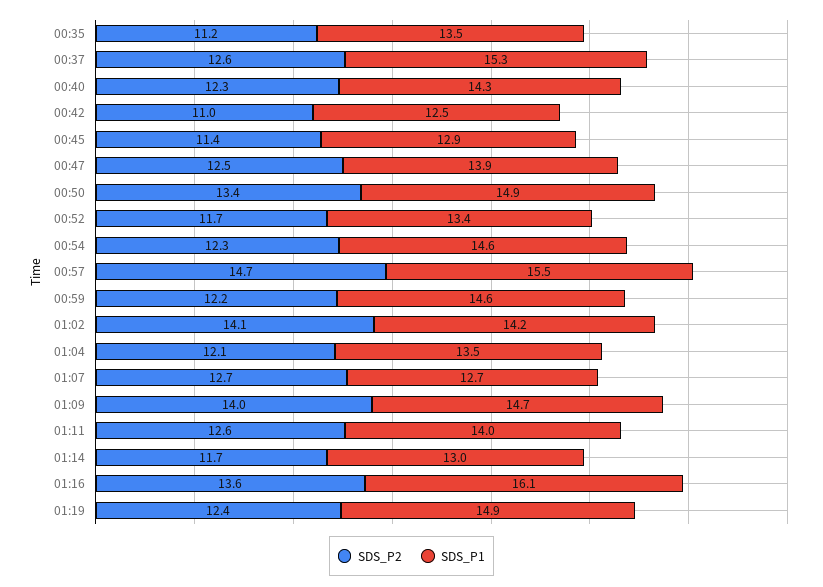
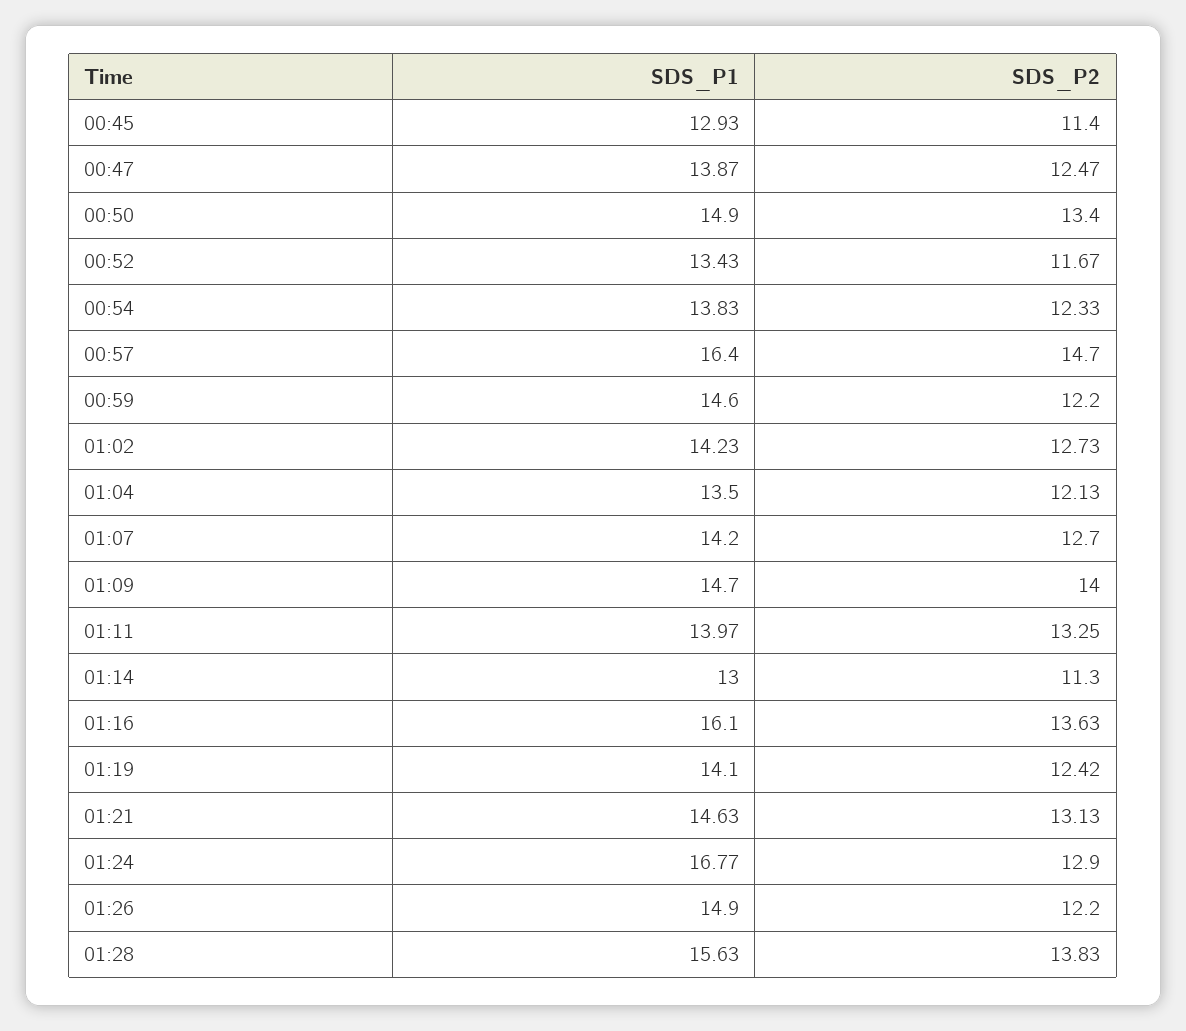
SDS_P2, 00:35: 11.2 -> none
SDS_P1, 00:35: 13.5 -> none
SDS_P2, 00:37: 12.6 -> none
SDS_P1, 00:37: 15.3 -> none
SDS_P2, 00:40: 12.3 -> none
SDS_P1, 00:40: 14.3 -> none
SDS_P2, 00:42: 11 -> none
SDS_P1, 00:42: 12.5 -> none
SDS_P1, 00:54: 14.6 -> 13.83
SDS_P1, 00:57: 15.5 -> 16.4
SDS_P2, 01:02: 14.1 -> 12.73
SDS_P1, 01:07: 12.7 -> 14.2
SDS_P2, 01:11: 12.6 -> 13.25
SDS_P2, 01:14: 11.7 -> 11.3
SDS_P1, 01:19: 14.9 -> 14.1
SDS_P1, 01:21: none -> 14.63
SDS_P2, 01:21: none -> 13.13
SDS_P1, 01:24: none -> 16.77
SDS_P2, 01:24: none -> 12.9
SDS_P1, 01:26: none -> 14.9
SDS_P2, 01:26: none -> 12.2
SDS_P1, 01:28: none -> 15.63
SDS_P2, 01:28: none -> 13.83

